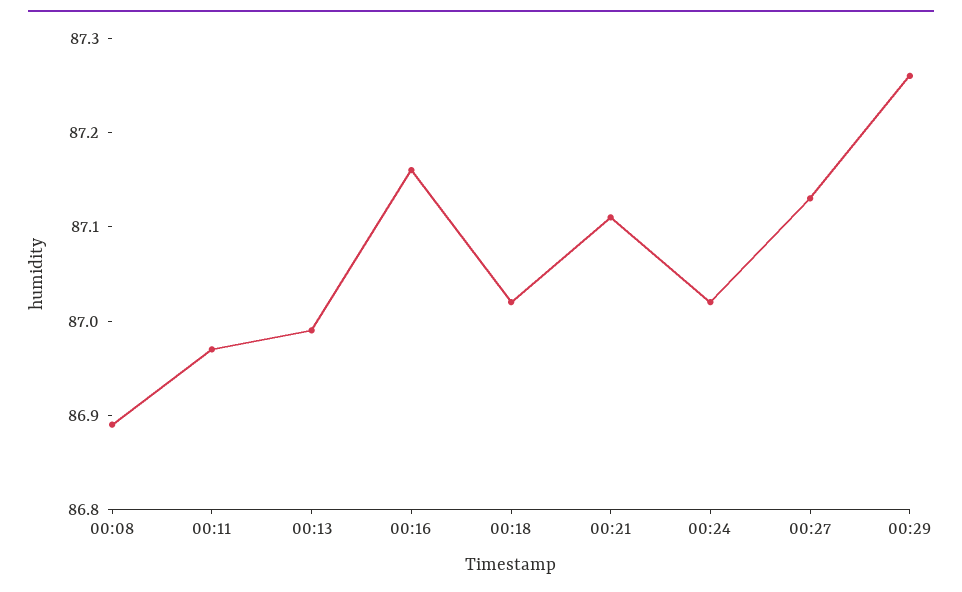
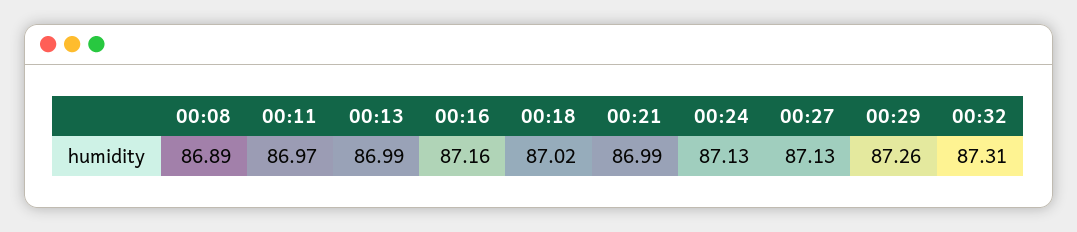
00:21: 87.11 -> 86.99
00:24: 87.02 -> 87.13
00:32: none -> 87.31

